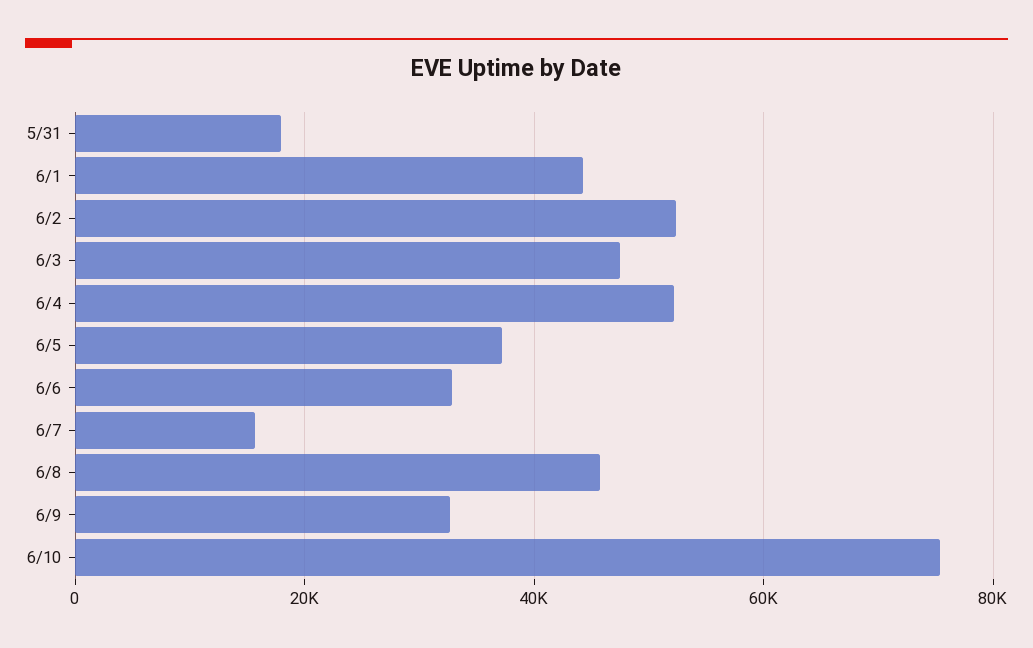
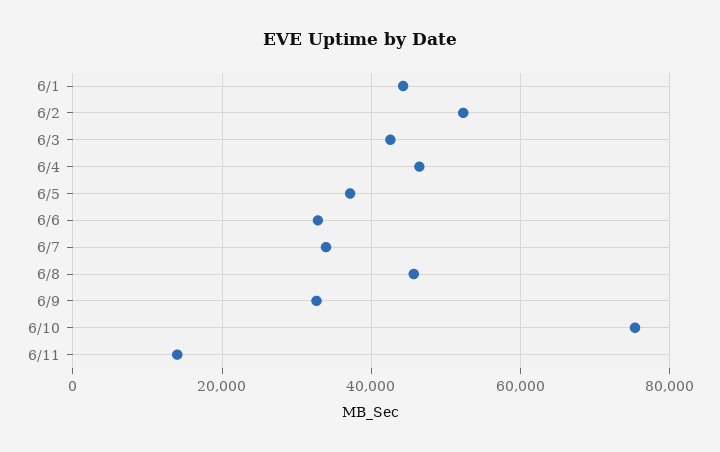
5/31: 18000 -> none
6/3: 48000 -> 42000
6/4: 52000 -> 46000
6/7: 16000 -> 34000
6/11: none -> 14000

